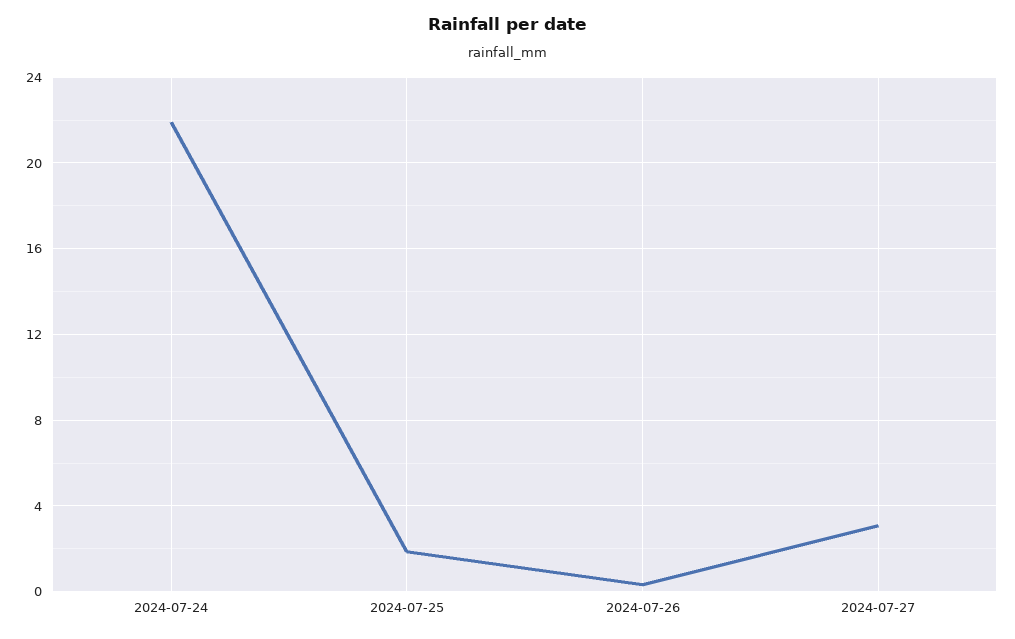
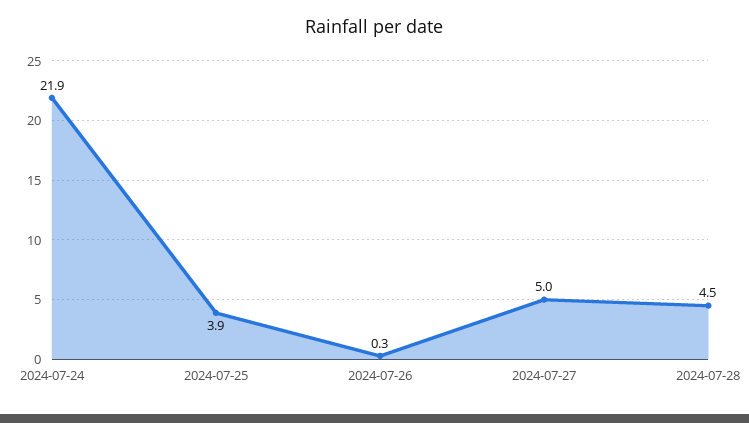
2024-07-25: 2 -> 3.9
2024-07-27: 3 -> 5
2024-07-28: none -> 4.5

